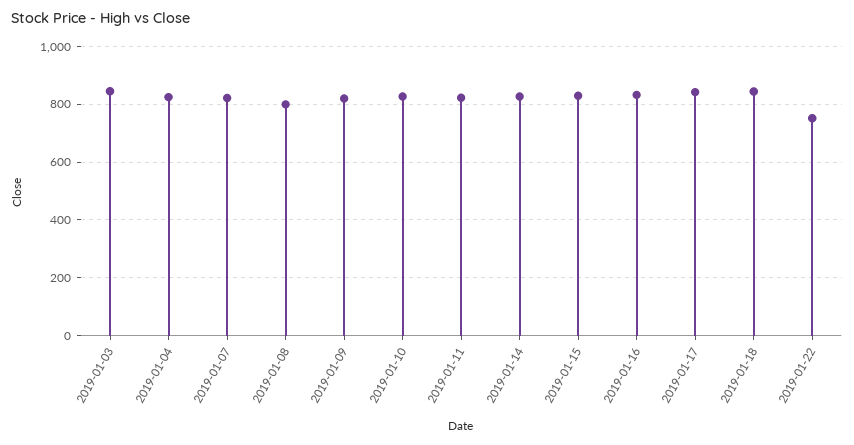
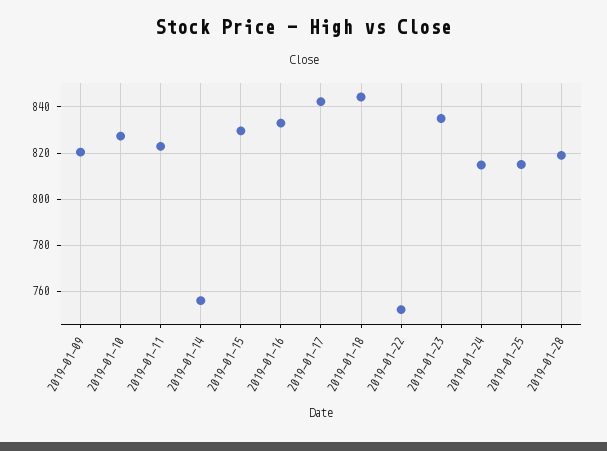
2019-01-03: 850 -> none
2019-01-04: 825 -> none
2019-01-07: 825 -> none
2019-01-08: 800 -> none
2019-01-14: 825 -> 755
2019-01-23: none -> 835
2019-01-24: none -> 815
2019-01-25: none -> 815
2019-01-28: none -> 820

